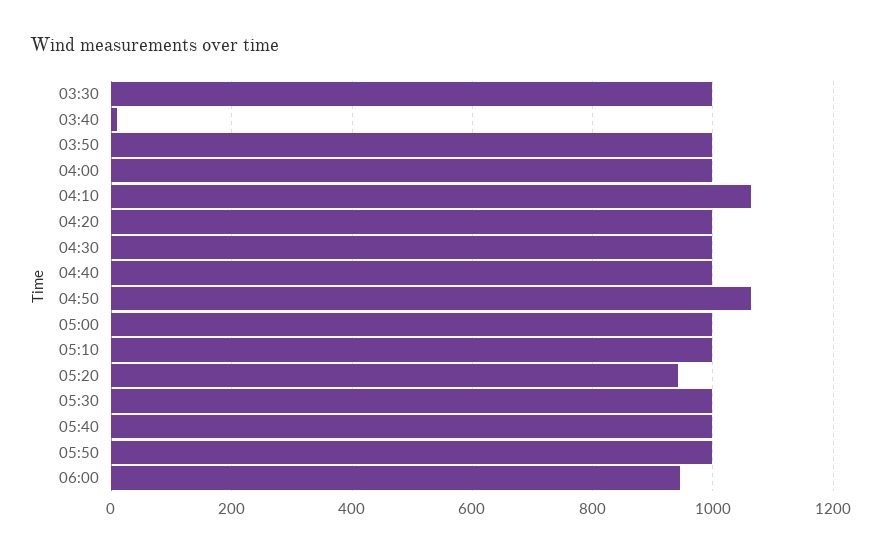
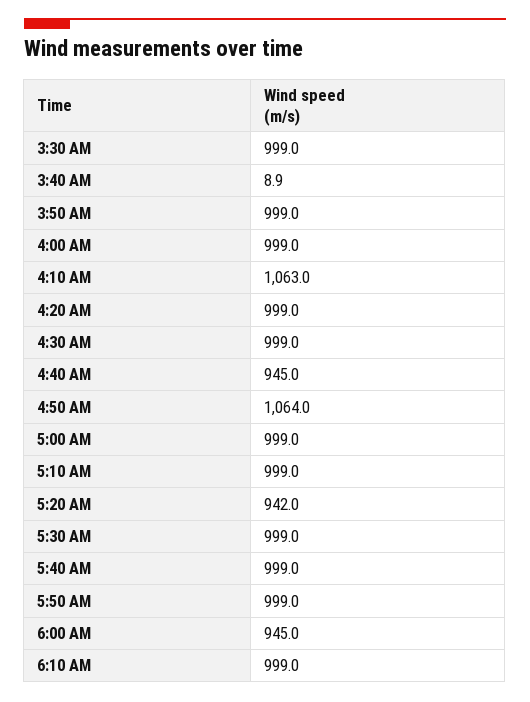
04:40: 1000 -> 945
6:10 AM: none -> 999

